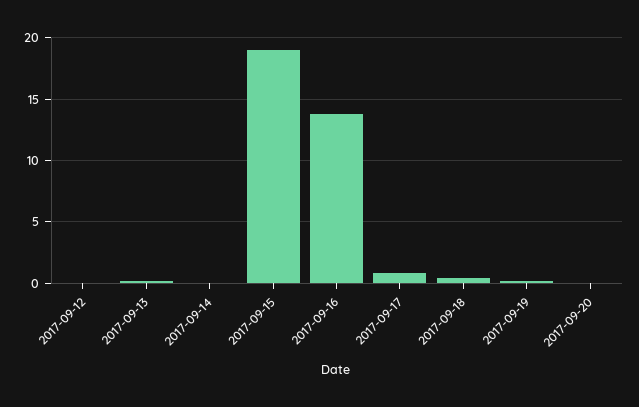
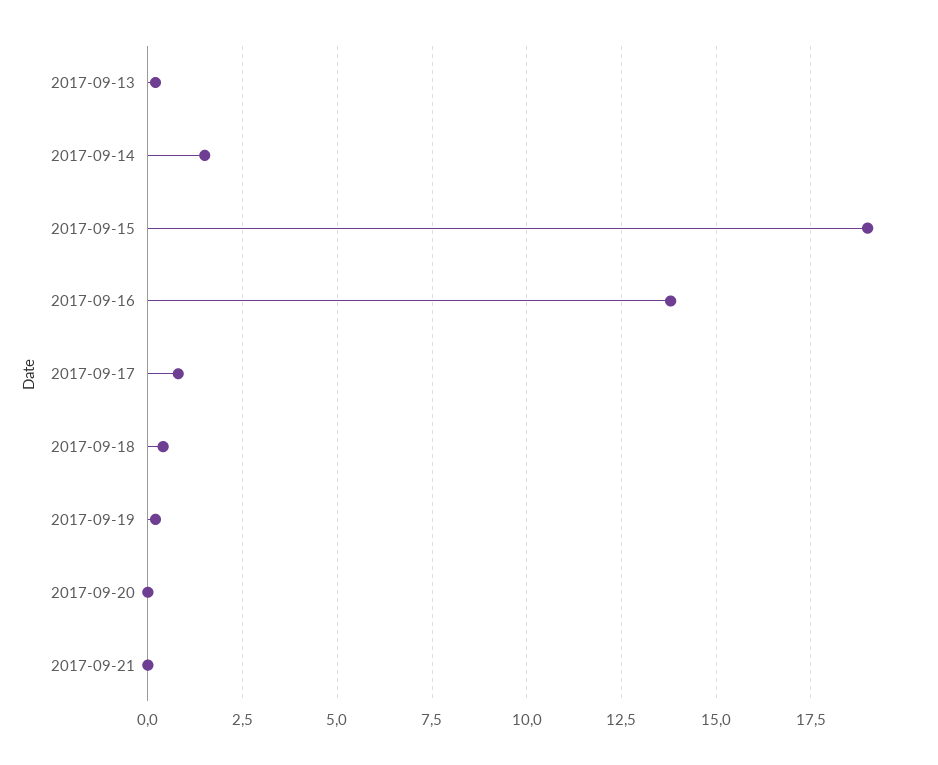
2017-09-12: 0 -> none
2017-09-14: 0 -> 1.5
2017-09-21: none -> 0

